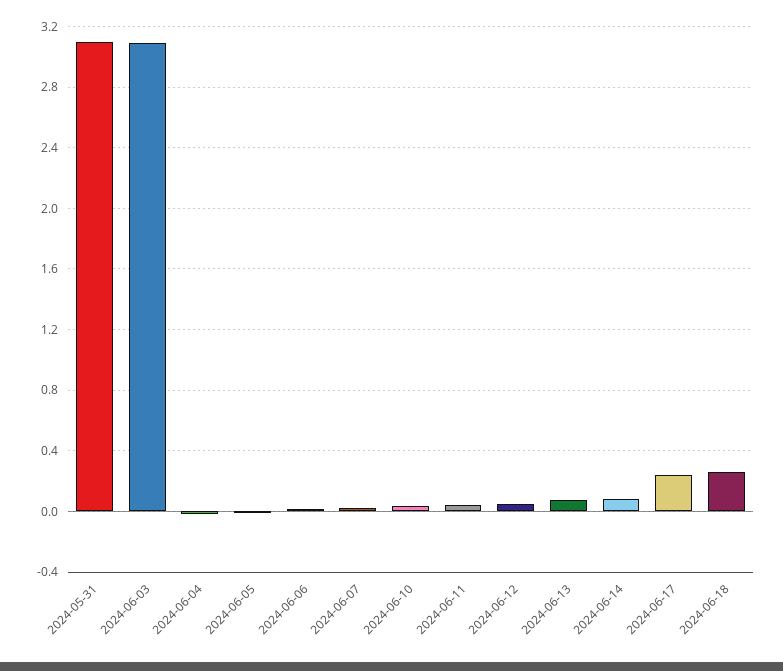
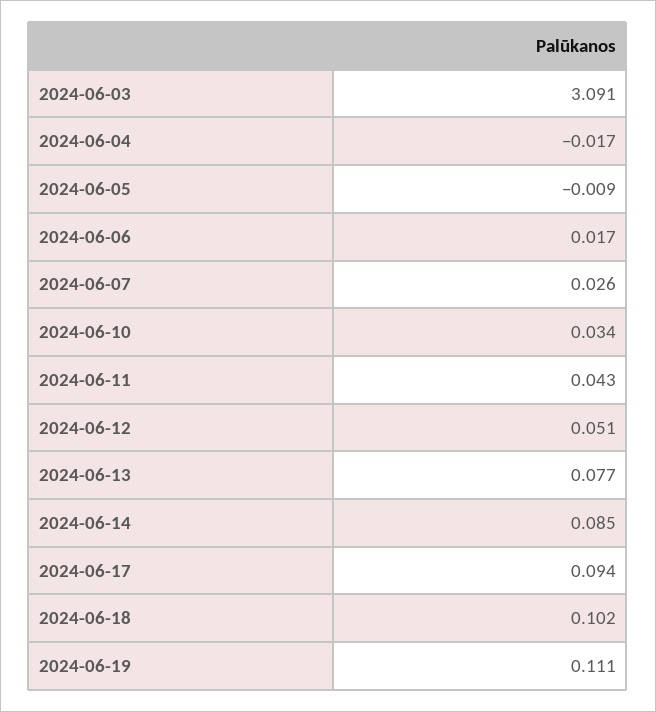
2024-05-31: 3.1 -> none
2024-06-17: 0.25 -> 0.094
2024-06-18: 0.25 -> 0.102
2024-06-19: none -> 0.111

